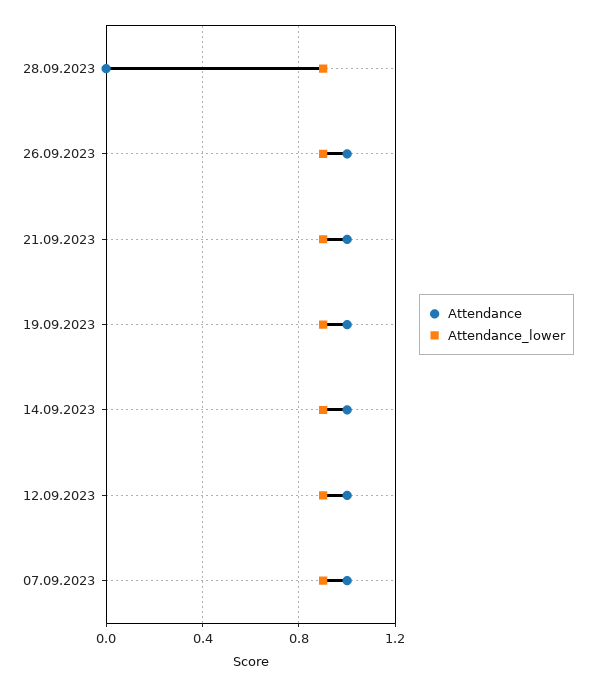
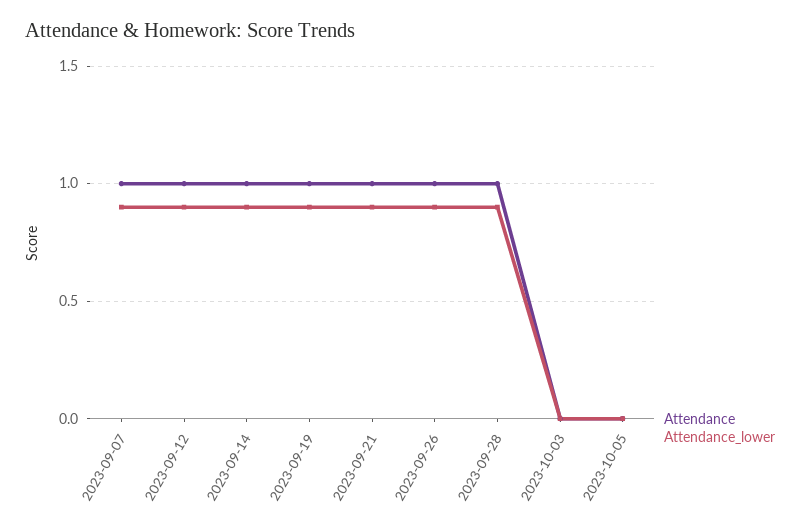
Attendance, 28.09.2023: 0 -> 1
Attendance, 2023-10-03: none -> 0
Attendance_lower, 2023-10-03: none -> 0
Attendance, 2023-10-05: none -> 0
Attendance_lower, 2023-10-05: none -> 0

